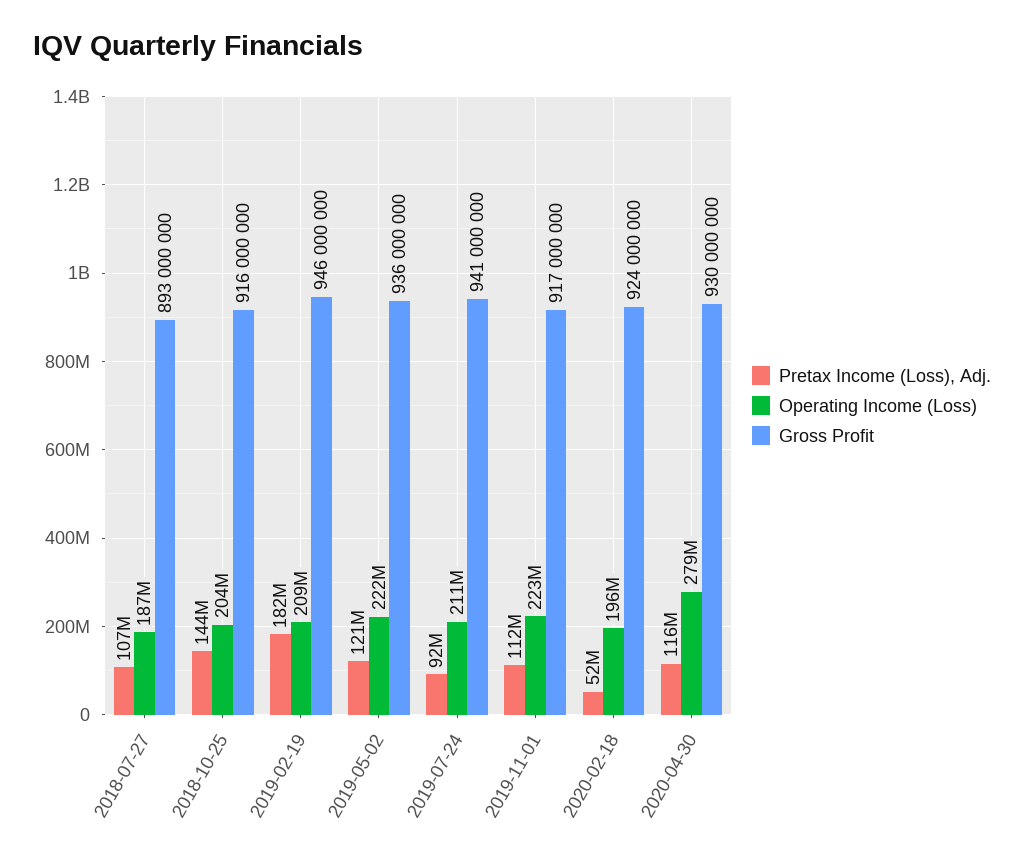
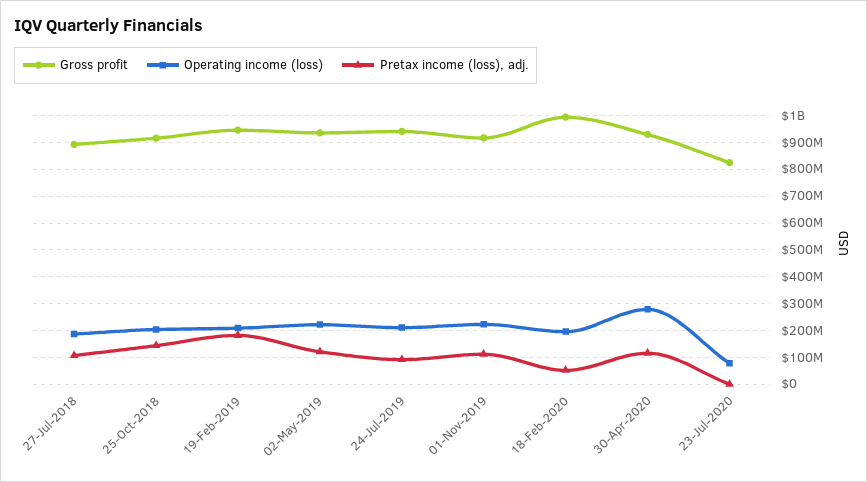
Gross Profit, 2020-02-18: 924000000 -> 1000000000
Gross Profit, 23-Jul-2020: none -> 825000000
Operating Income (Loss), 23-Jul-2020: none -> 75000000
Pretax Income (Loss), Adj., 23-Jul-2020: none -> 0

